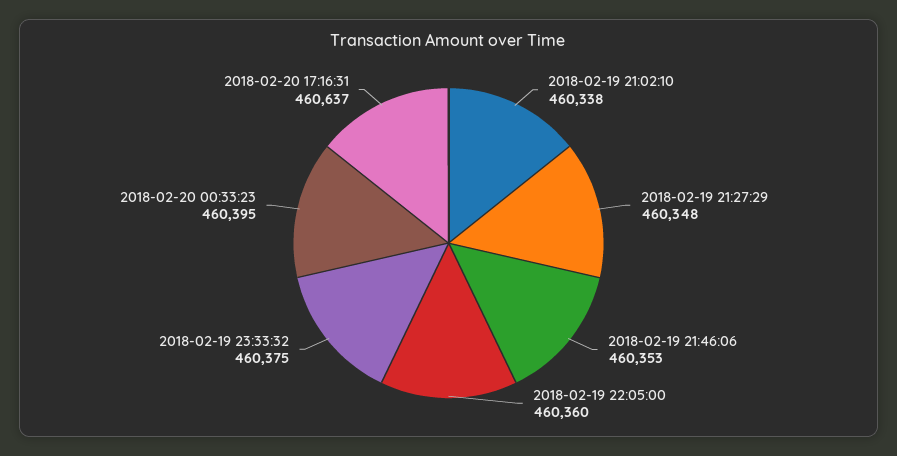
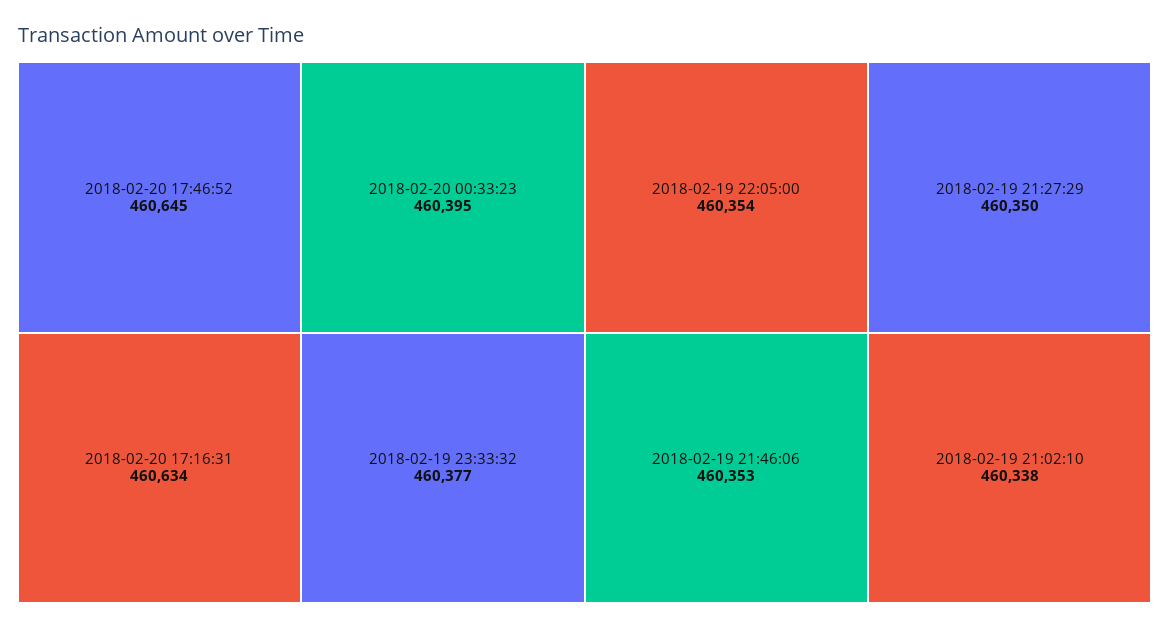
2018-02-19 21:27:29: 460348 -> 460350
2018-02-19 22:05:00: 460360 -> 460354
2018-02-19 23:33:32: 460375 -> 460377
2018-02-20 17:16:31: 460637 -> 460634
2018-02-20 17:46:52: none -> 460645

